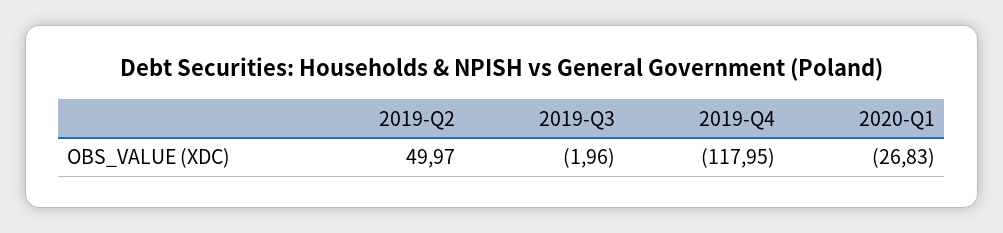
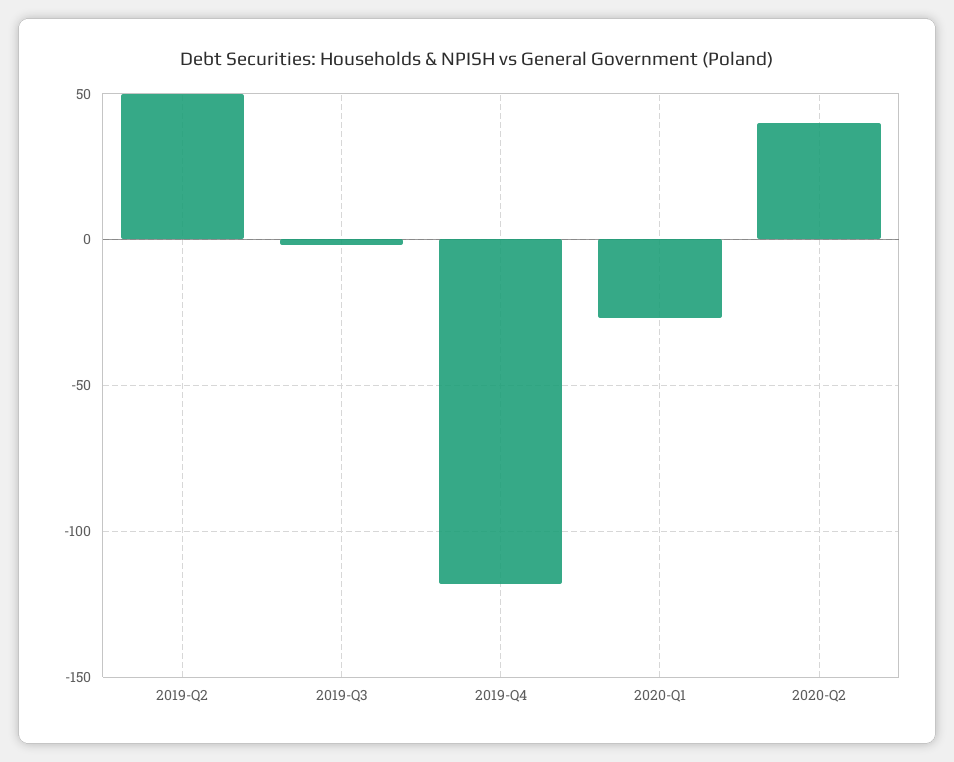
2020-Q2: none -> 40

